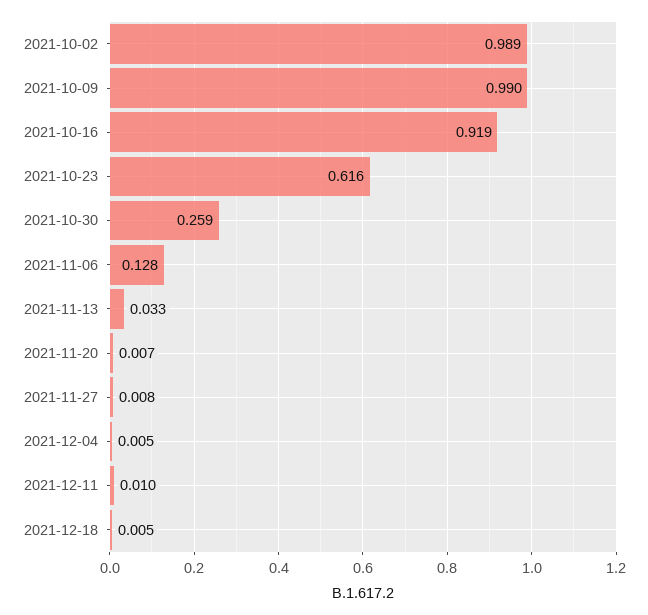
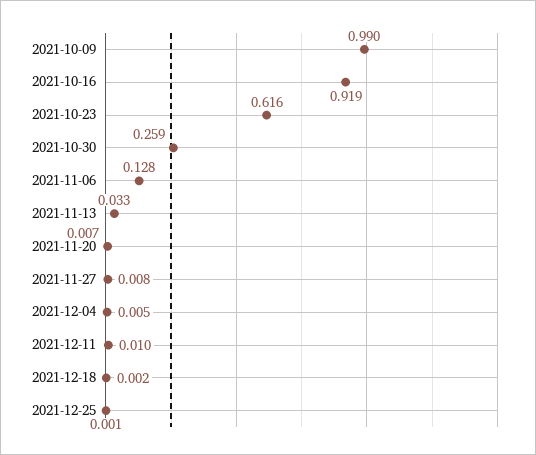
2021-10-02: 0.989 -> none
2021-12-18: 0.005 -> 0.002
2021-12-25: none -> 0.001

